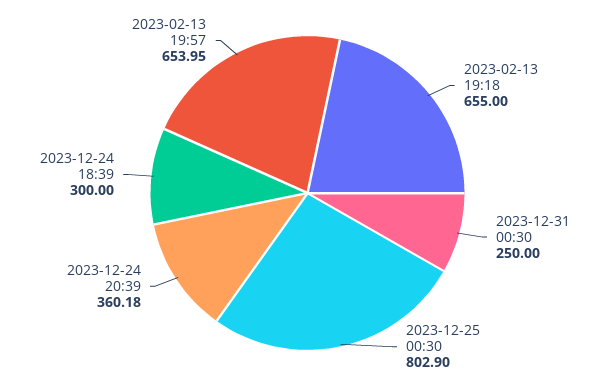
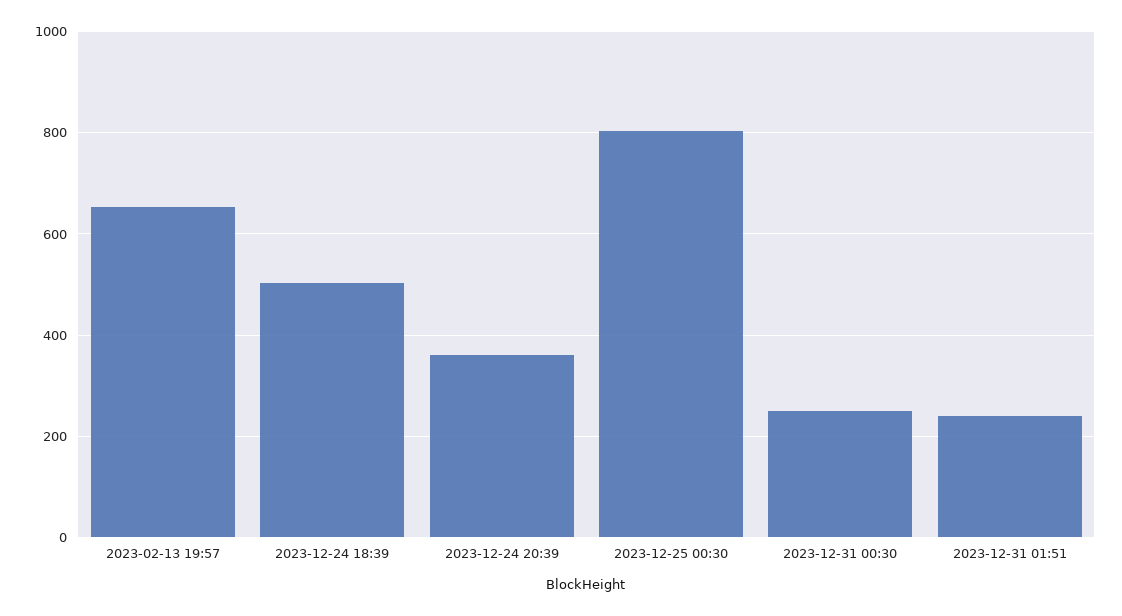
2023-02-13 19:18: 655 -> none
2023-12-24 18:39: 300 -> 500
2023-12-31 01:51: none -> 240

